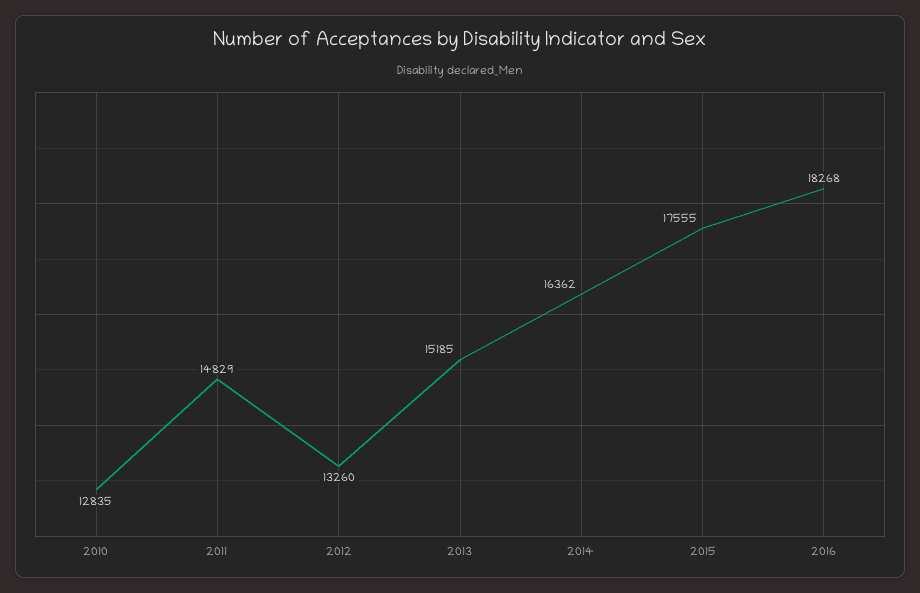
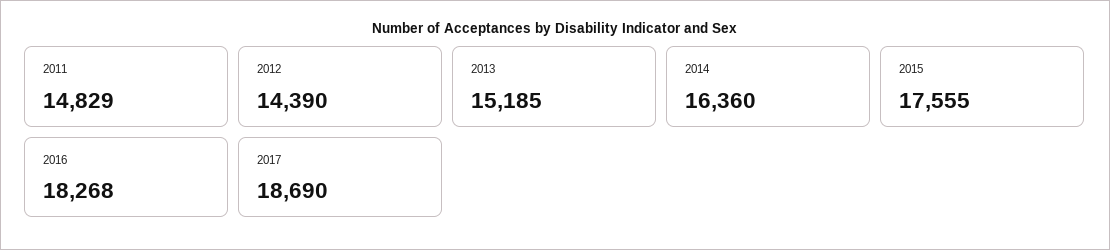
2010: 12835 -> none
2012: 13260 -> 14390
2014: 16362 -> 16360
2017: none -> 18690

